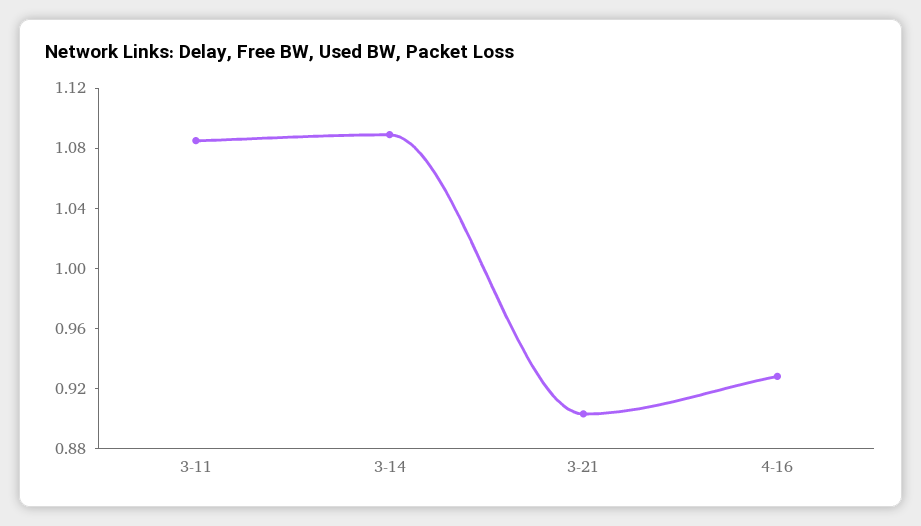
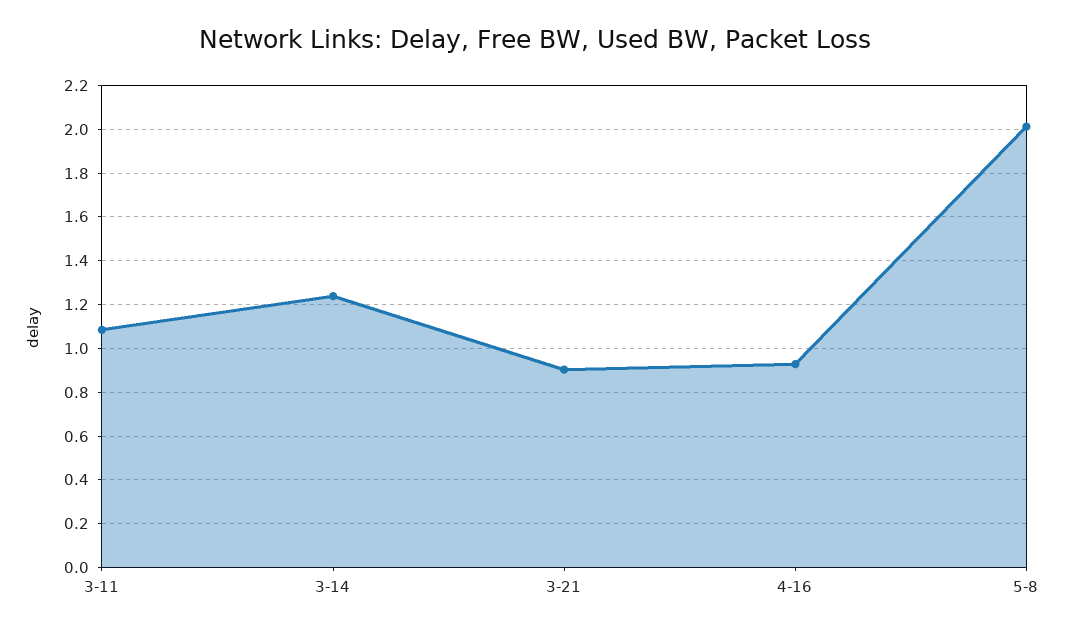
3-14: 1.09 -> 1.25
5-8: none -> 2

